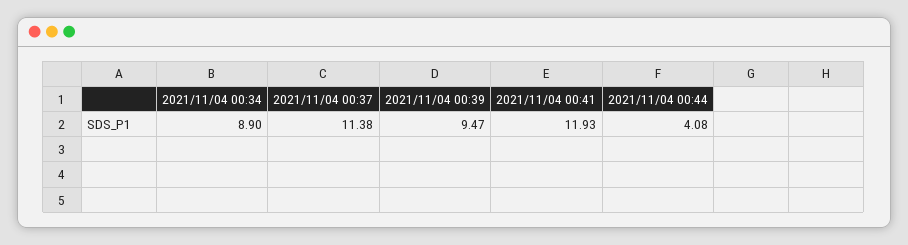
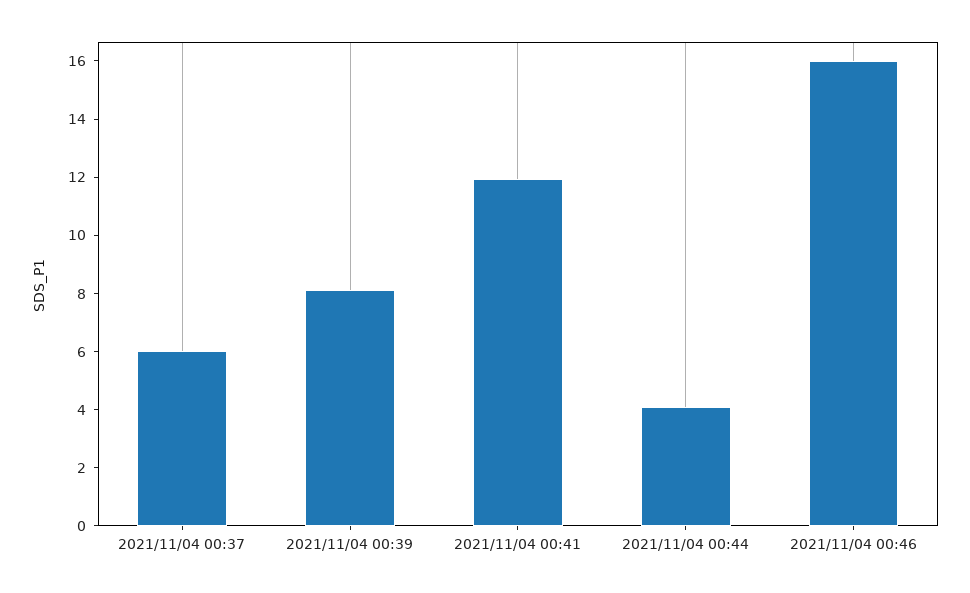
2021/11/04 00:34: 8.9 -> none
2021/11/04 00:37: 11.38 -> 6
2021/11/04 00:39: 9.47 -> 8
2021/11/04 00:46: none -> 16

